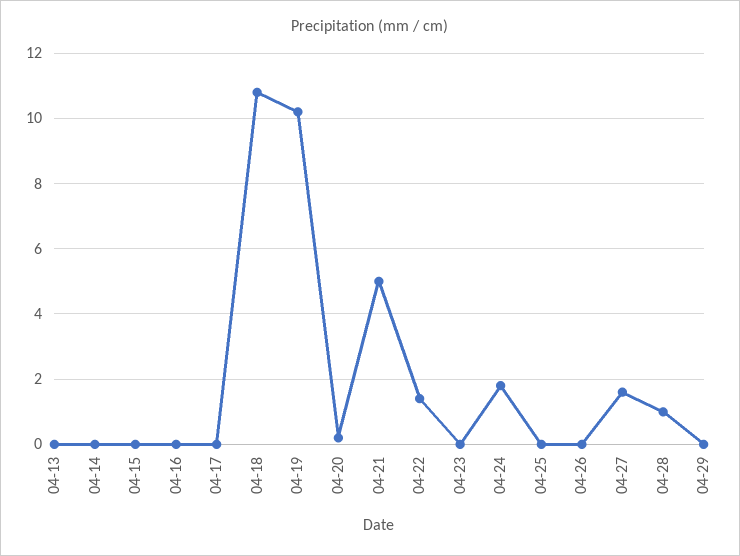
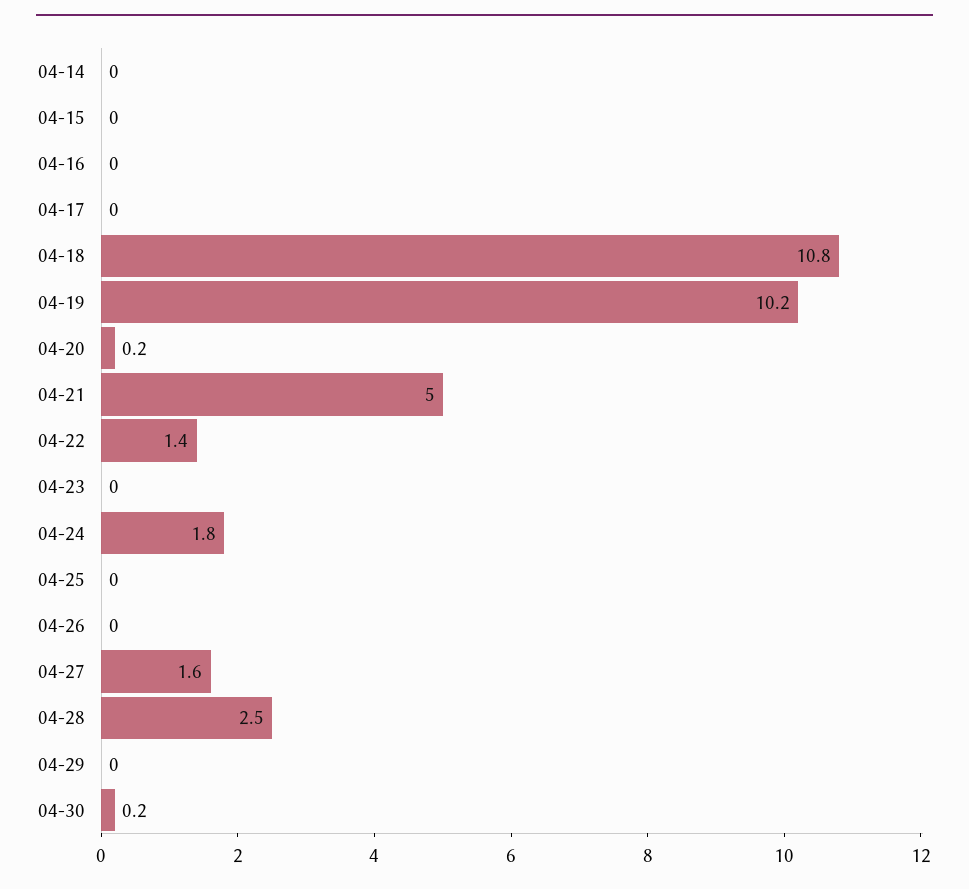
04-13: 0 -> none
04-28: 1 -> 2.5
04-30: none -> 0.2

